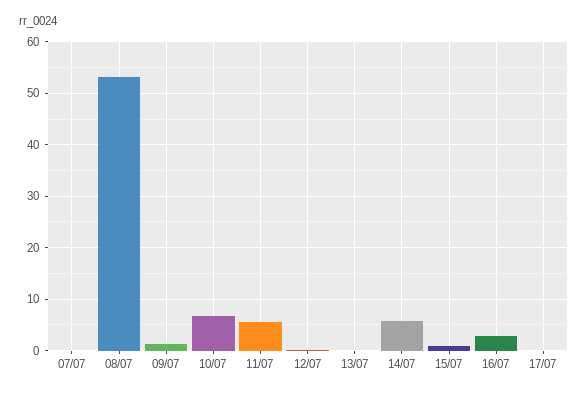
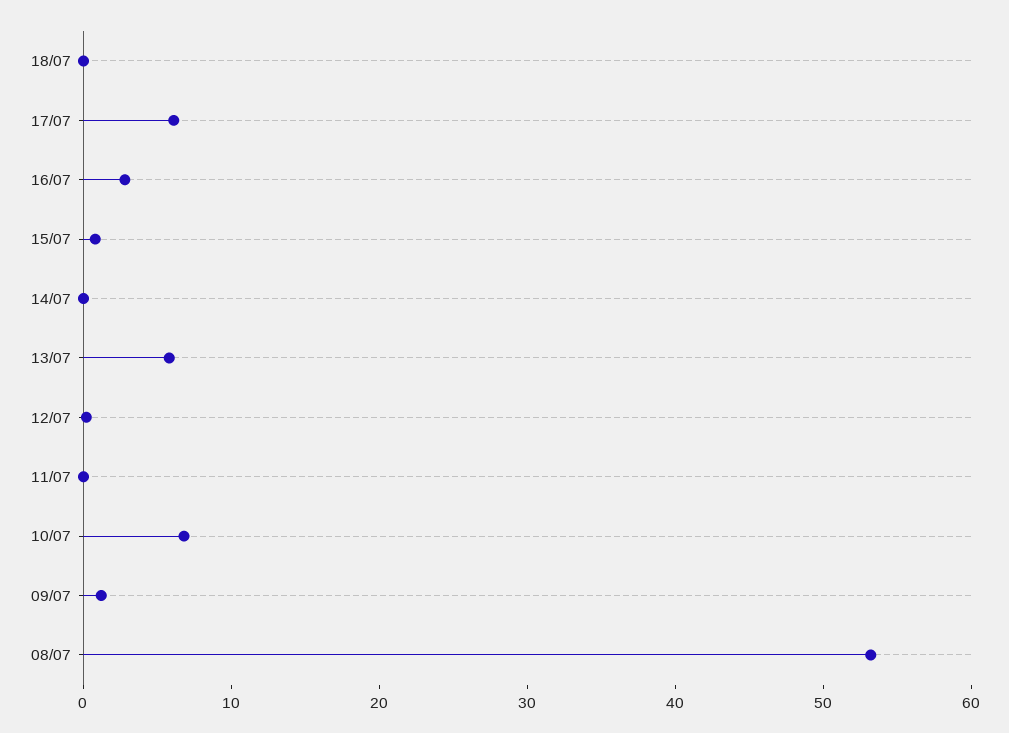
07/07: 0 -> none
11/07: 6 -> 0
13/07: 0 -> 6
14/07: 6 -> 0
17/07: 0 -> 6
18/07: none -> 0

